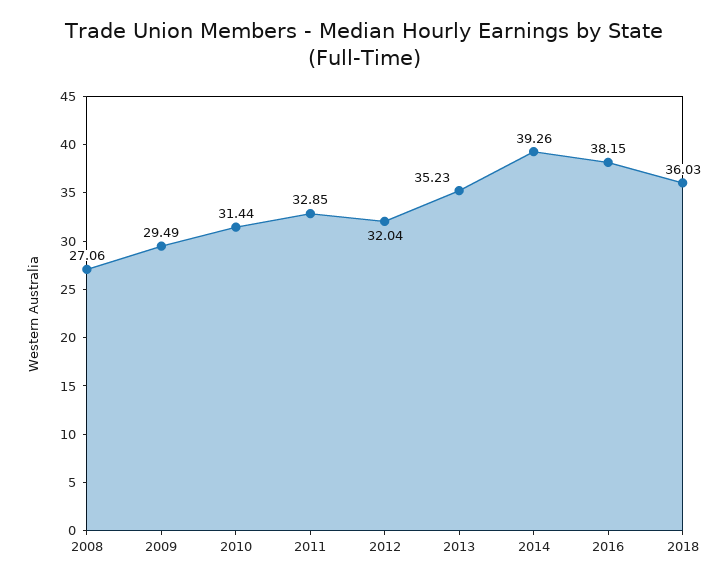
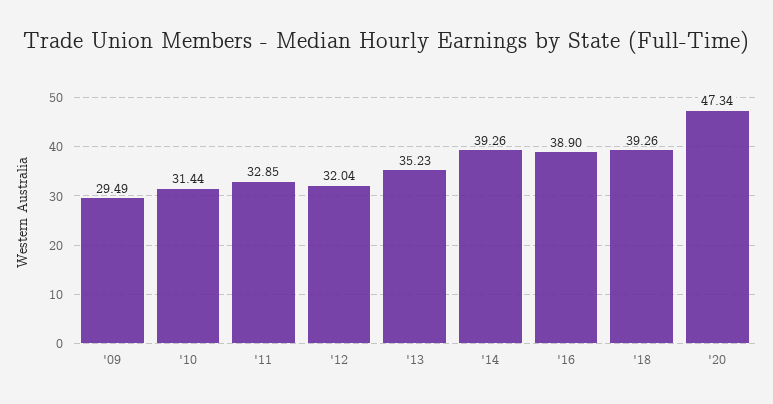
2008: 27.06 -> none
2016: 38.15 -> 38.9
2018: 36.03 -> 39.26
'20: none -> 47.34

